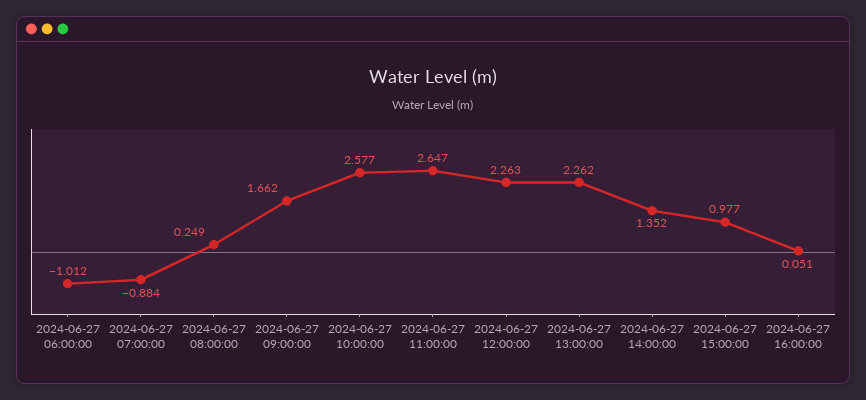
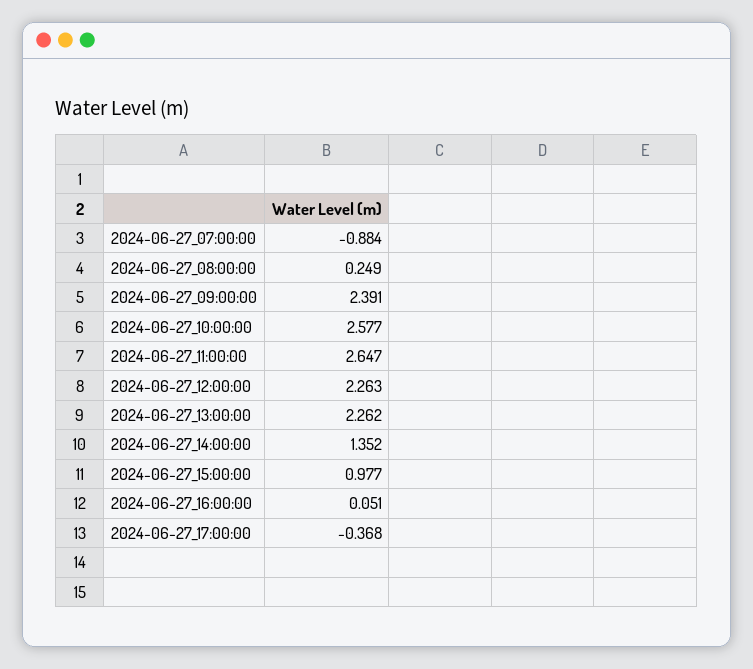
2024-06-27 06:00:00: -1.012 -> none
2024-06-27 09:00:00: 1.662 -> 2.391
2024-06-27_17:00:00: none -> -0.368

